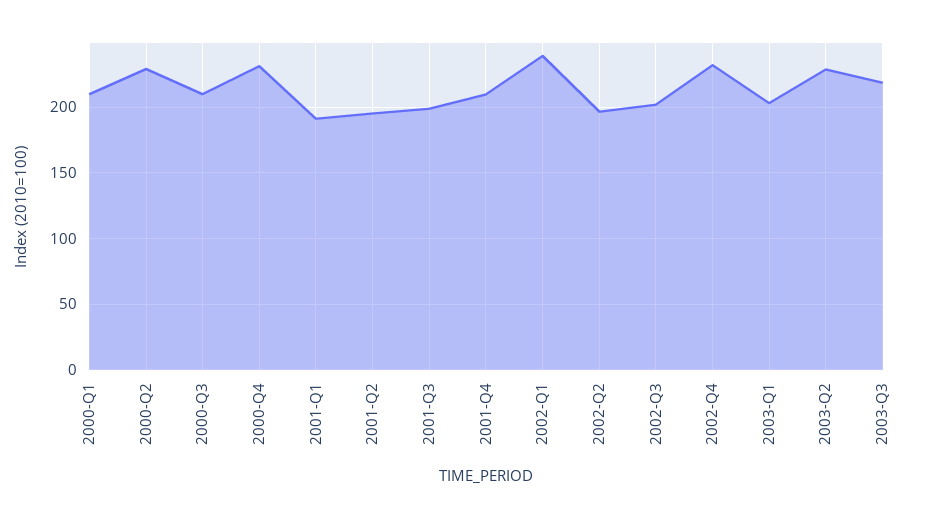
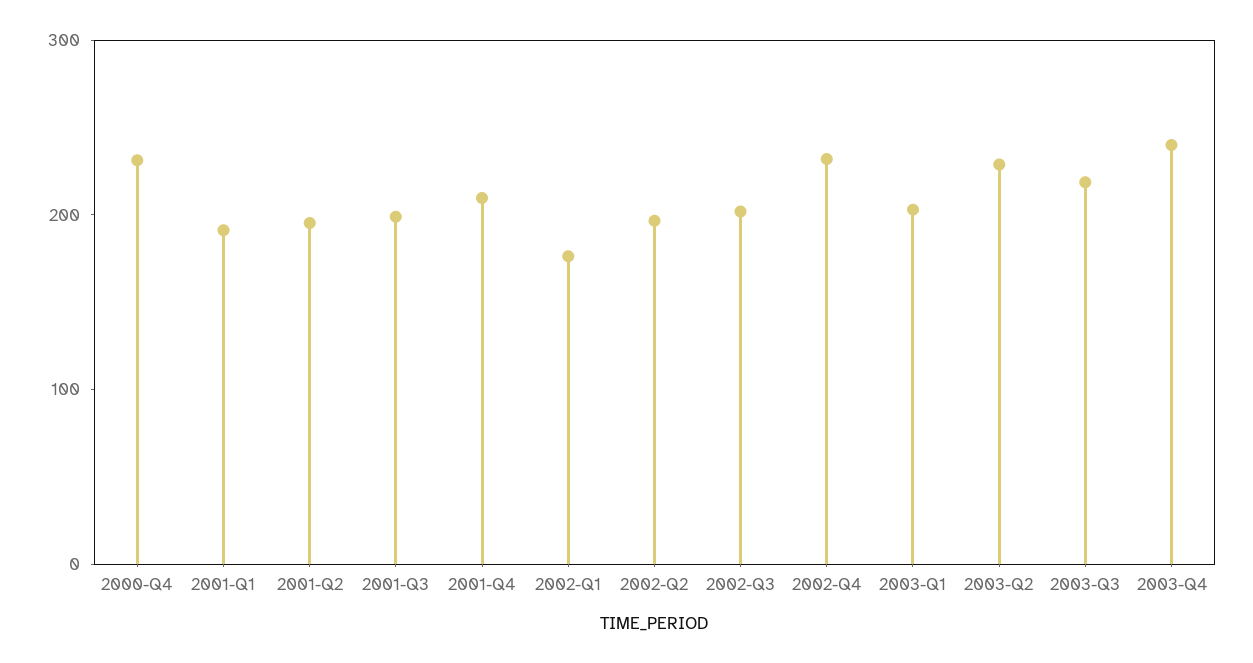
2000-Q1: 210 -> none
2000-Q2: 230 -> none
2000-Q3: 210 -> none
2002-Q1: 240 -> 180
2003-Q4: none -> 240

